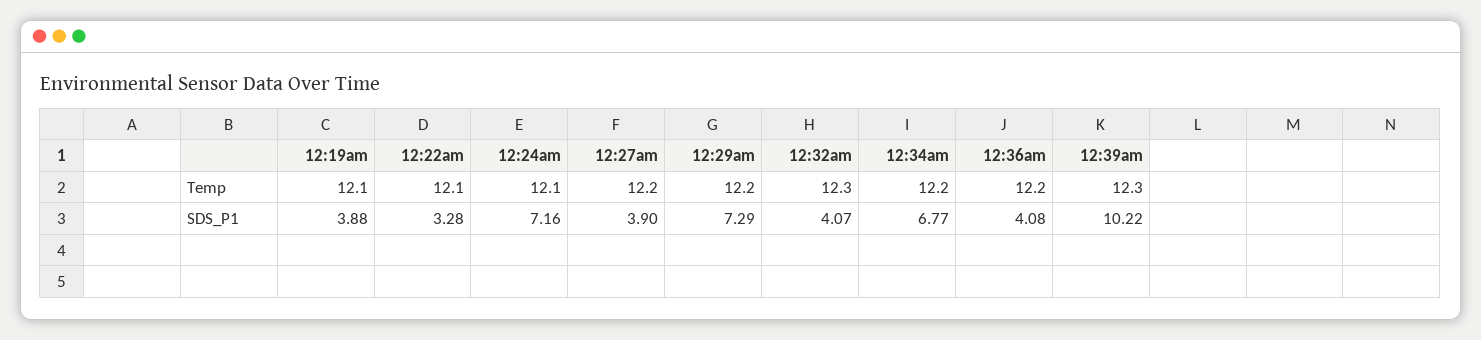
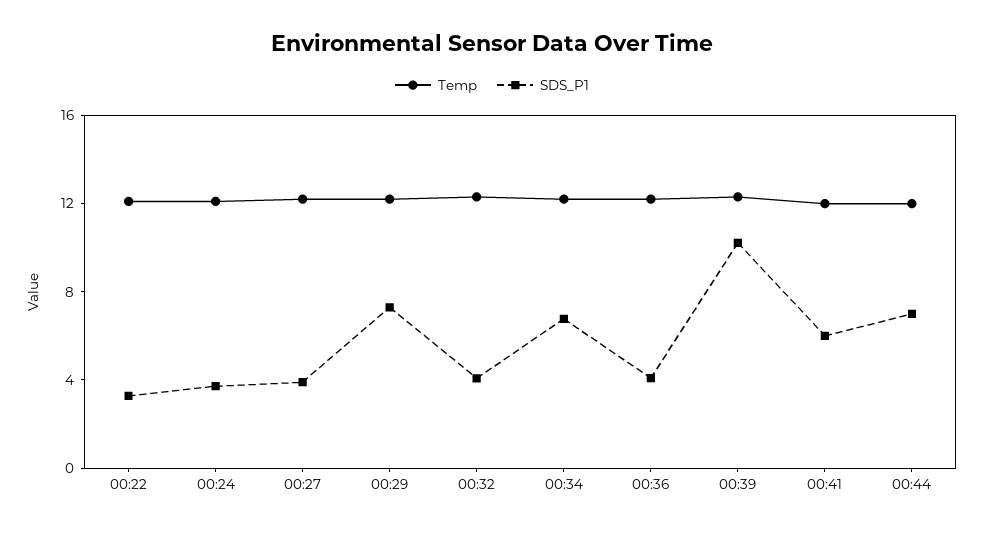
Temp, 12:19am: 12.1 -> none
SDS_P1, 12:19am: 3.88 -> none
SDS_P1, 12:24am: 7.16 -> 4
Temp, 00:41: none -> 12
SDS_P1, 00:41: none -> 6
Temp, 00:44: none -> 12
SDS_P1, 00:44: none -> 7

